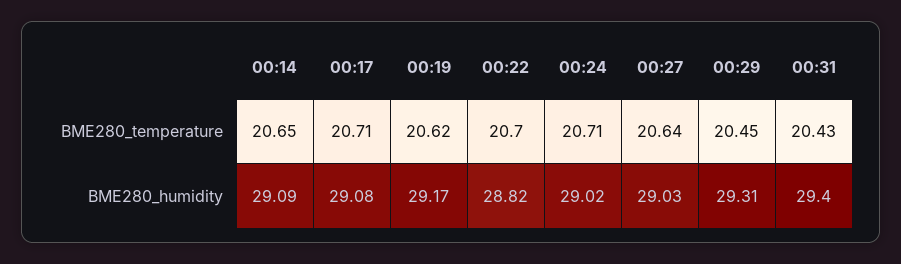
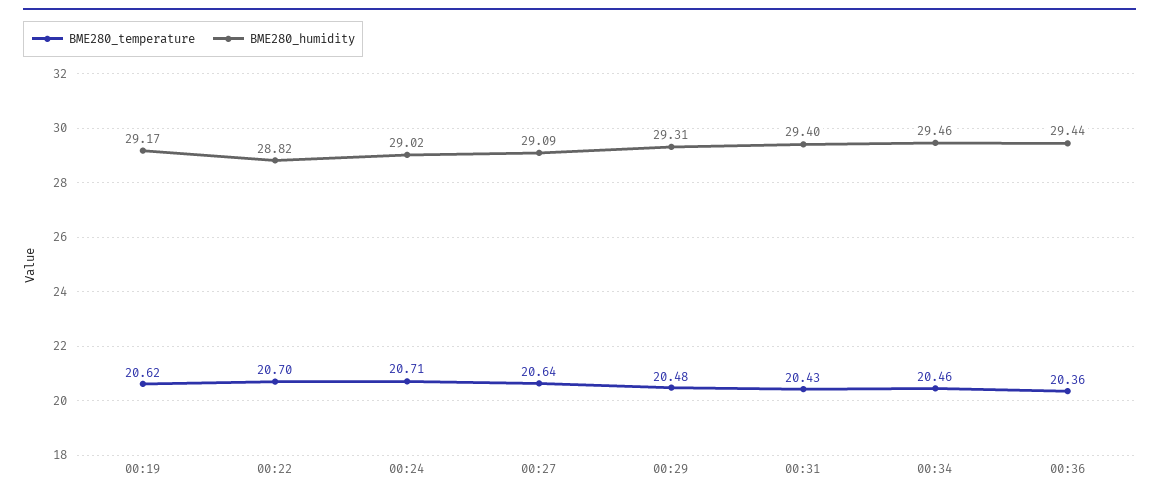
BME280_temperature, 00:14: 20.65 -> none
BME280_temperature, 00:17: 20.71 -> none
BME280_temperature, 00:29: 20.45 -> 20.48
BME280_humidity, 00:14: 29.09 -> none
BME280_humidity, 00:17: 29.08 -> none
BME280_humidity, 00:27: 29.03 -> 29.09
BME280_temperature, 00:34: none -> 20.46
BME280_humidity, 00:34: none -> 29.46
BME280_temperature, 00:36: none -> 20.36
BME280_humidity, 00:36: none -> 29.44

